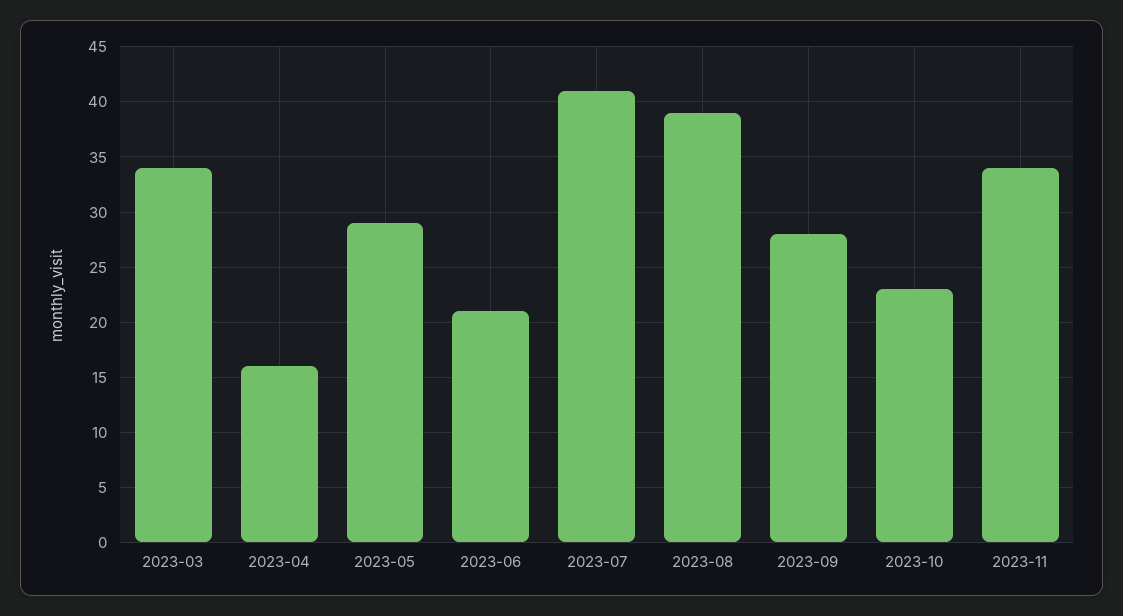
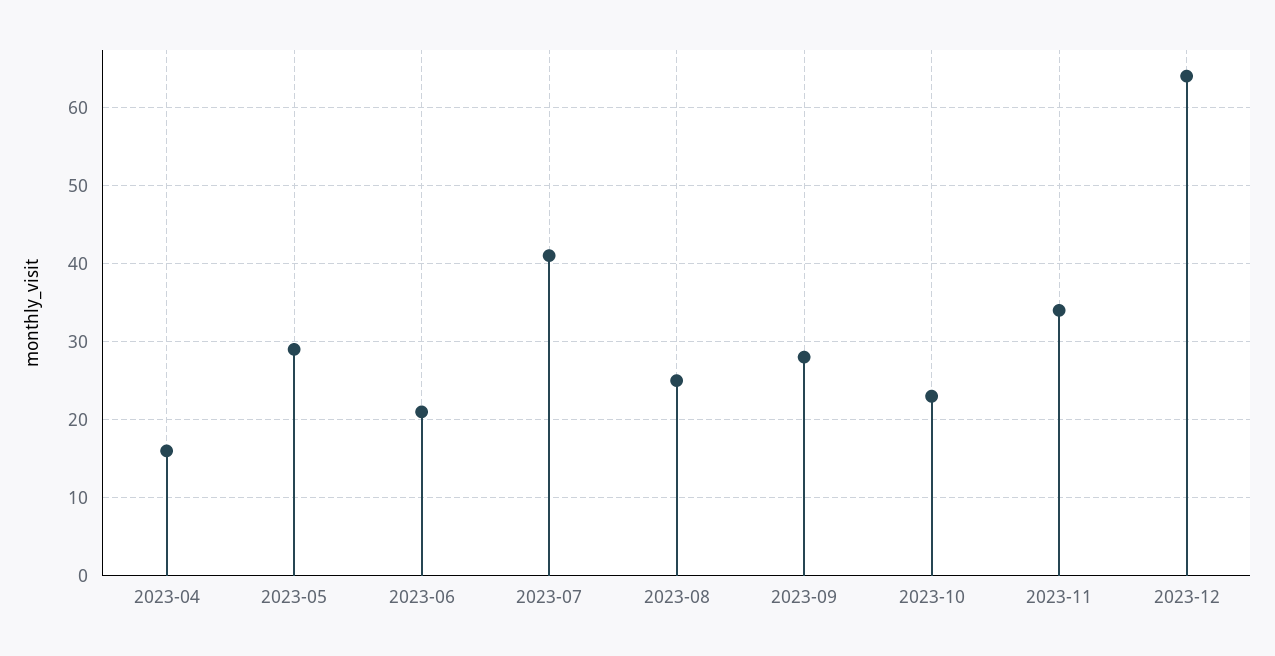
2023-03: 34 -> none
2023-08: 39 -> 25
2023-12: none -> 64

